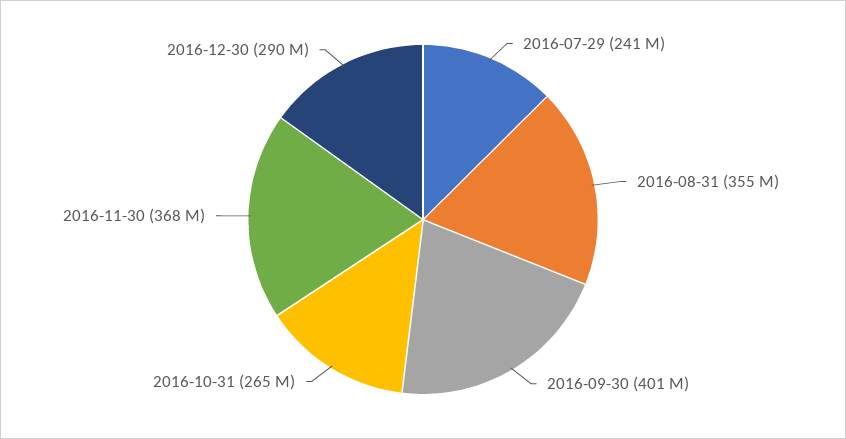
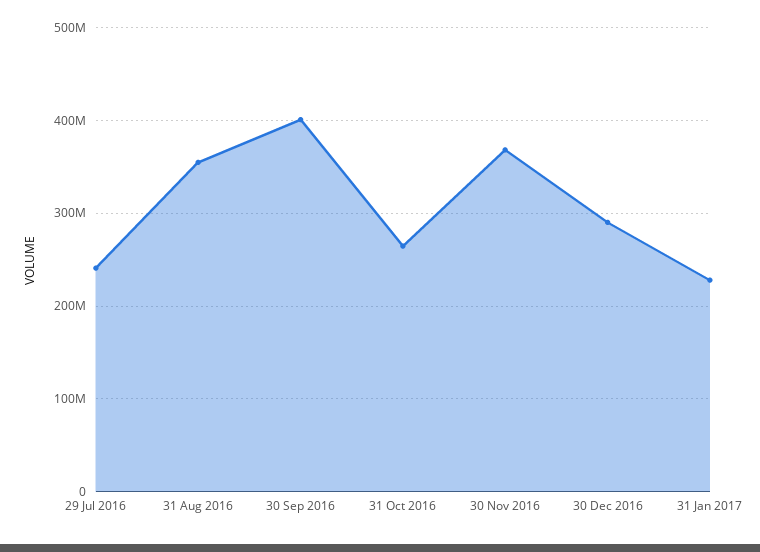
31 Jan 2017: none -> 230000000

